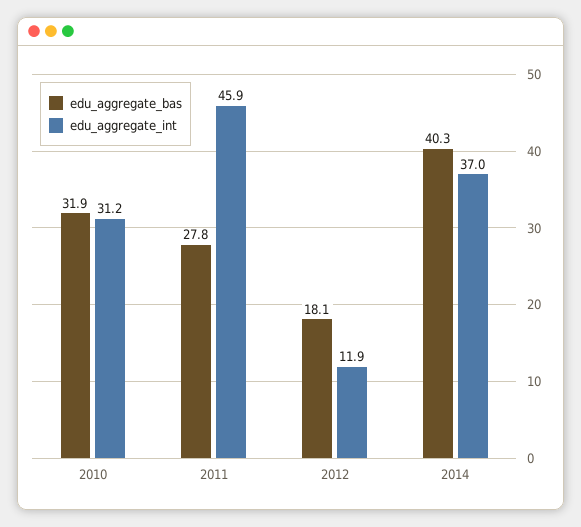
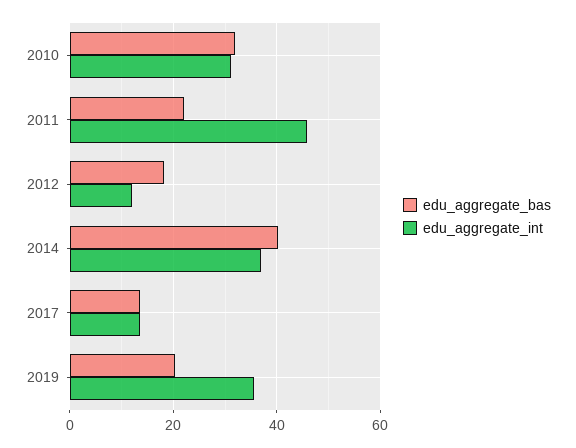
edu_aggregate_bas, 2011: 27.8 -> 22
edu_aggregate_bas, 2017: none -> 14
edu_aggregate_int, 2017: none -> 14
edu_aggregate_bas, 2019: none -> 20
edu_aggregate_int, 2019: none -> 36

